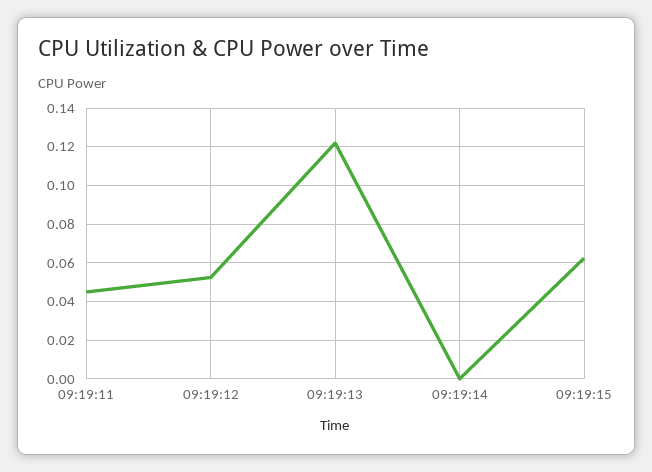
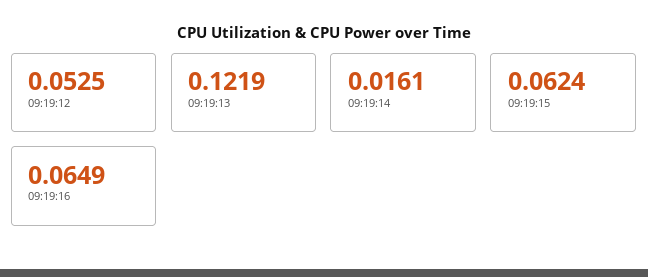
09:19:11: 0.045 -> none
09:19:14: 0 -> 0.0161
09:19:16: none -> 0.0649

